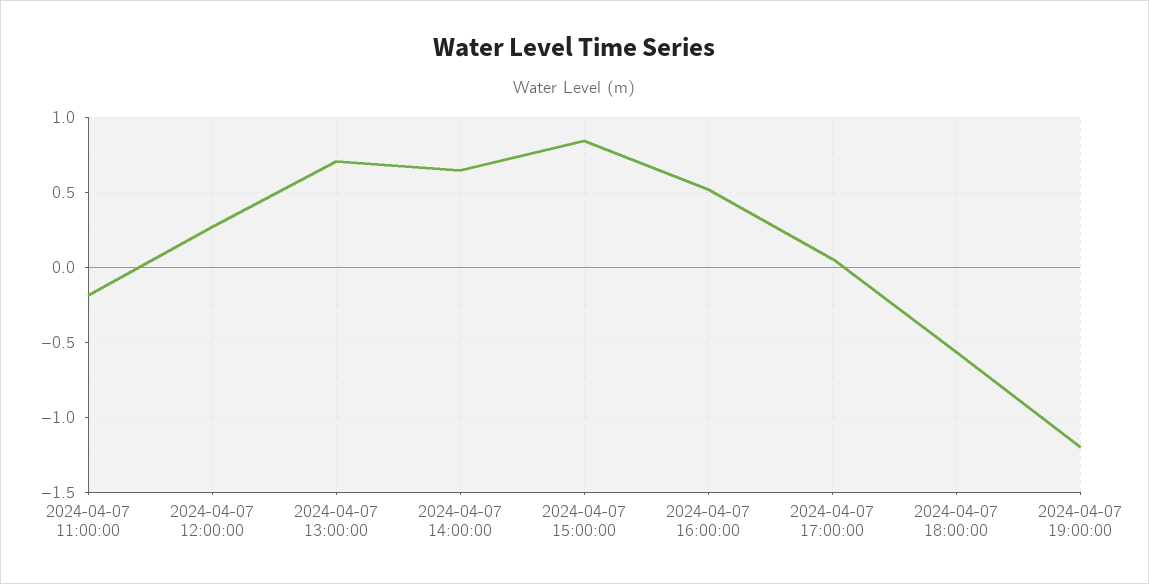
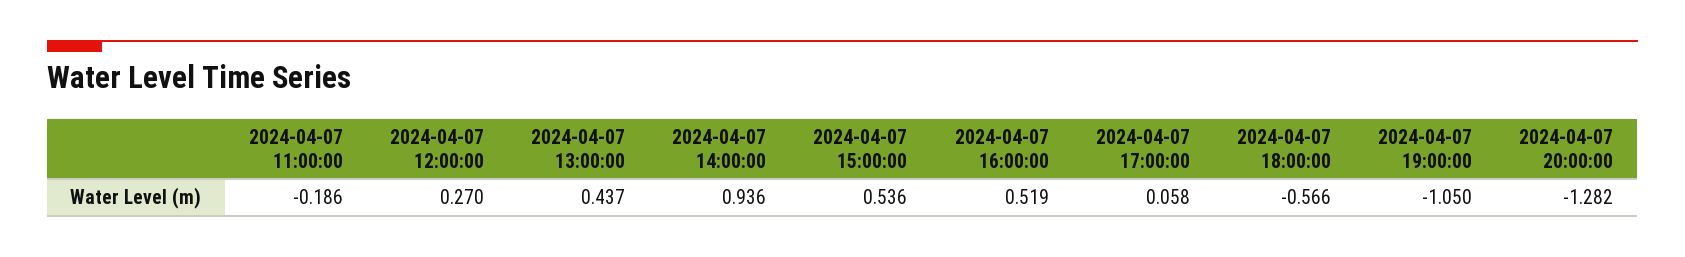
2024-04-07 13:00:00: 0.7 -> 0.437
2024-04-07 14:00:00: 0.65 -> 0.936
2024-04-07 15:00:00: 0.85 -> 0.536
2024-04-07 19:00:00: -1.2 -> -1.05
2024-04-07 20:00:00: none -> -1.282

